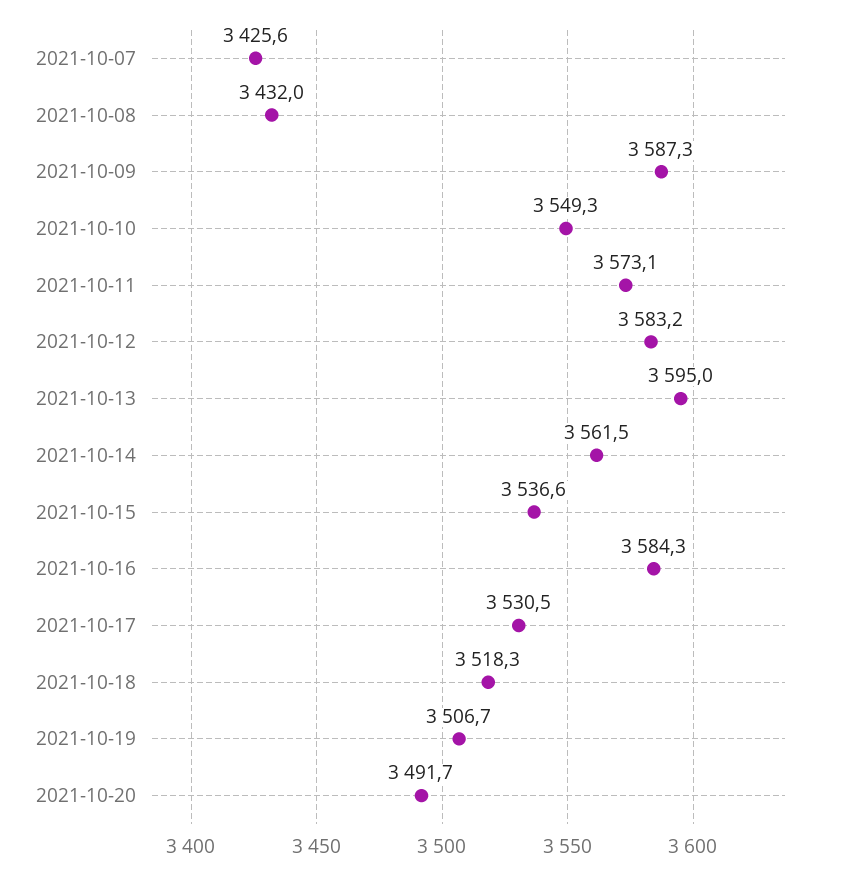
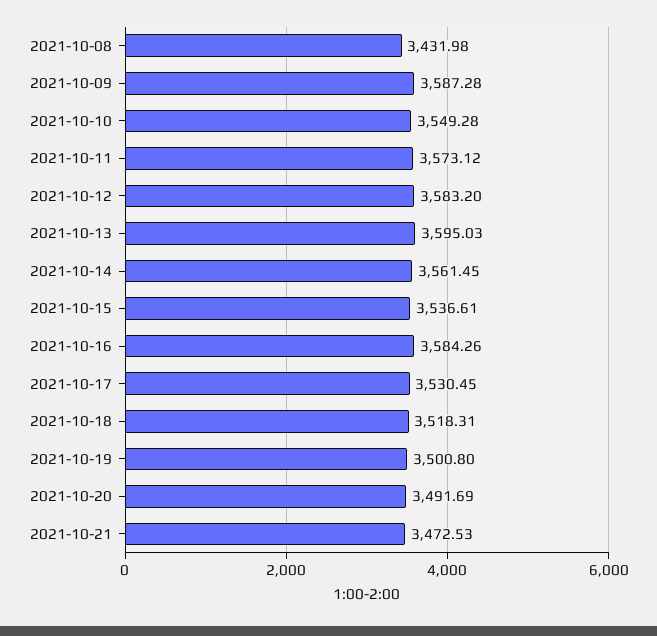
2021-10-07: 3425.6 -> none
2021-10-19: 3506.7 -> 3500.8
2021-10-21: none -> 3472.53

